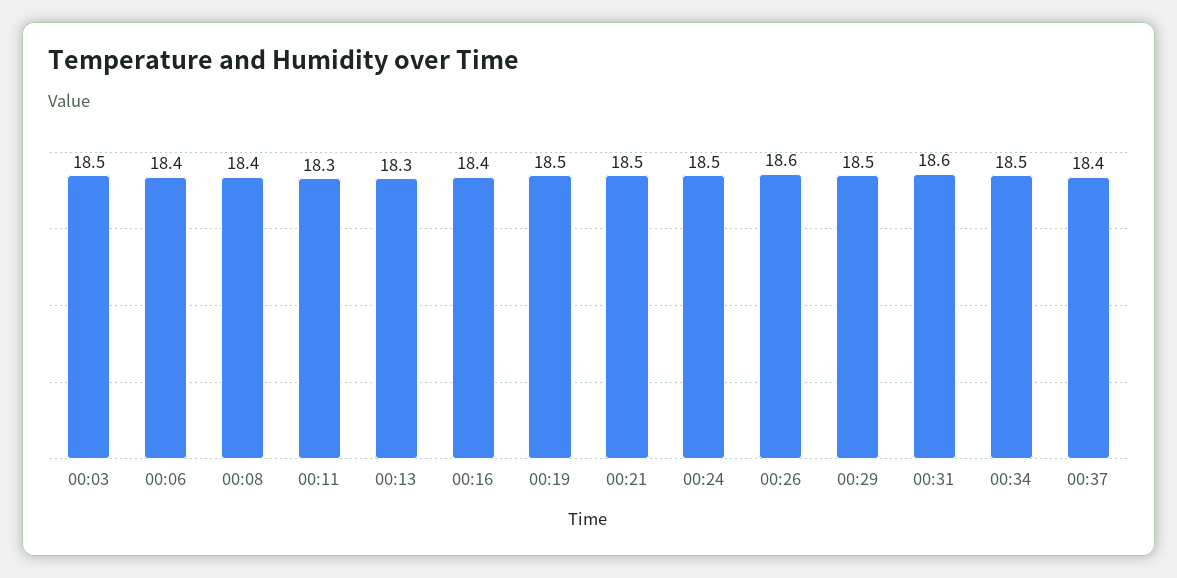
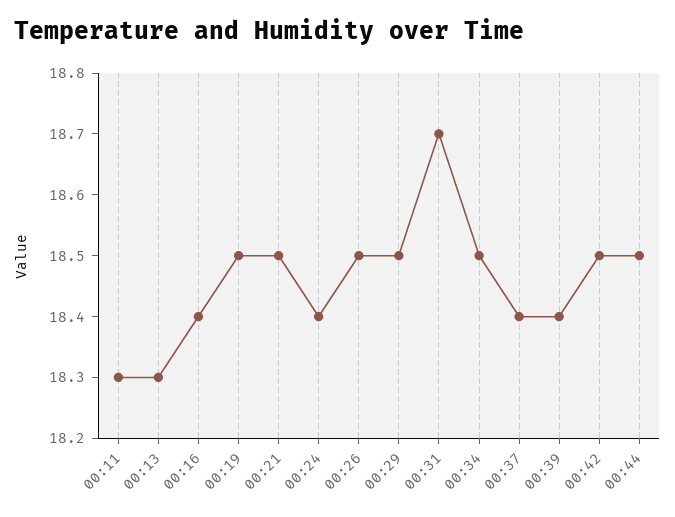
00:03: 18.5 -> none
00:06: 18.4 -> none
00:08: 18.4 -> none
00:24: 18.5 -> 18.4
00:26: 18.6 -> 18.5
00:31: 18.6 -> 18.7
00:39: none -> 18.4
00:42: none -> 18.5
00:44: none -> 18.5

